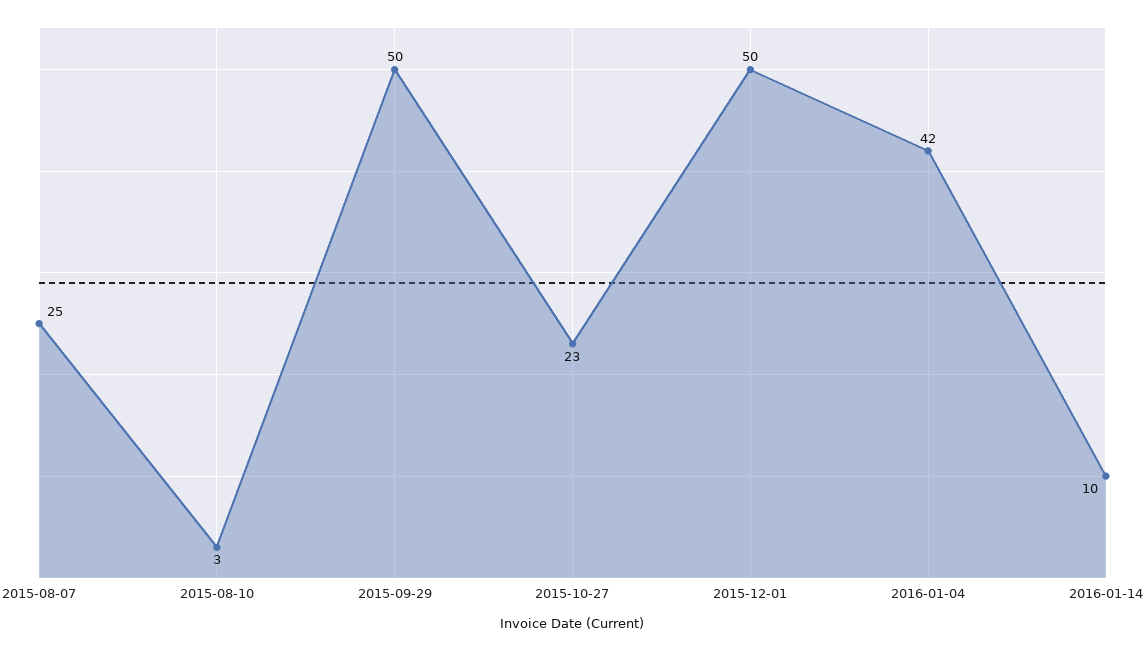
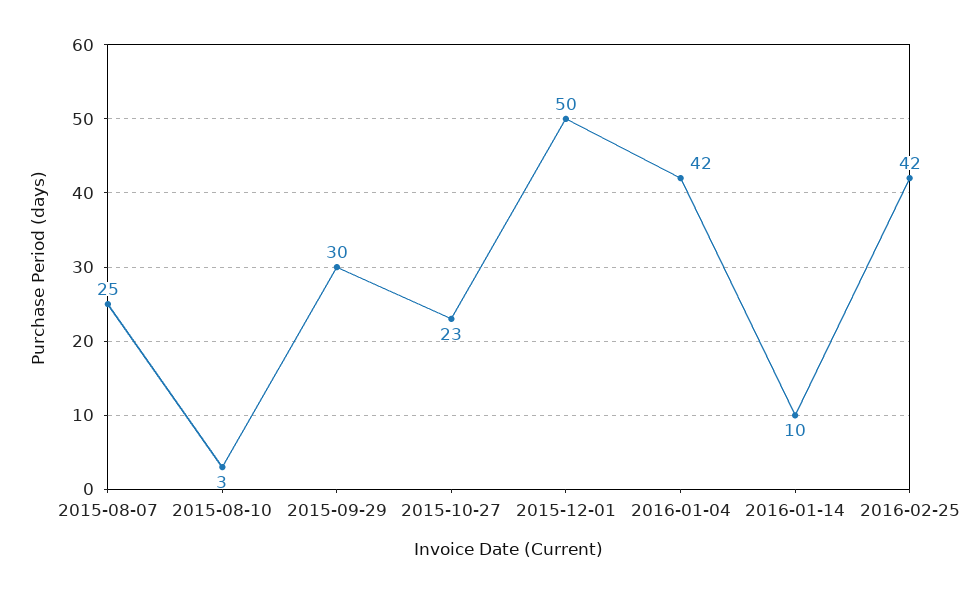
2015-09-29: 50 -> 30
2016-02-25: none -> 42

